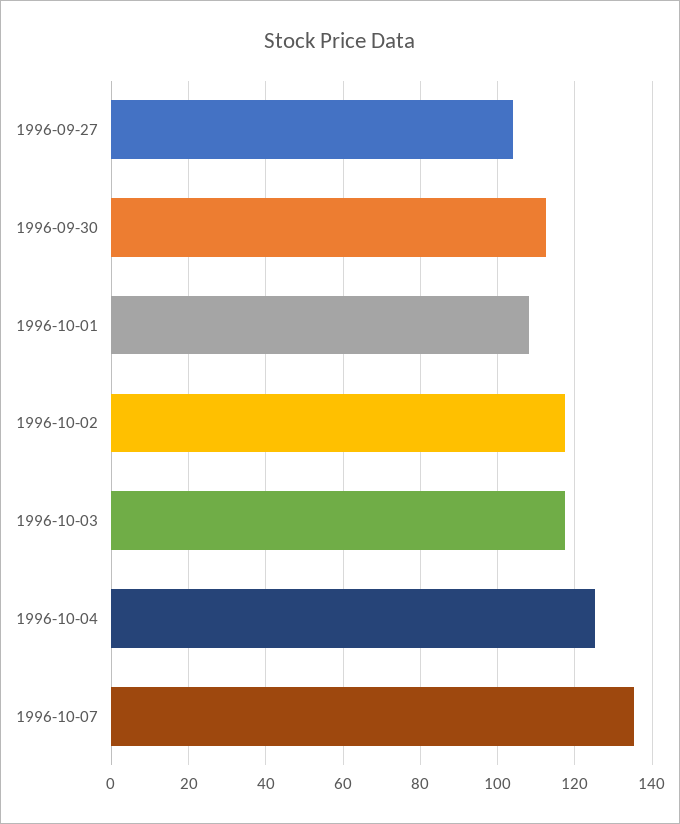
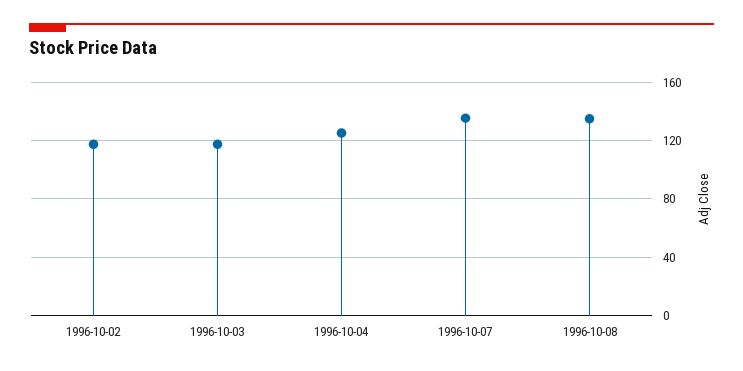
1996-09-27: 104 -> none
1996-09-30: 112 -> none
1996-10-01: 108 -> none
1996-10-08: none -> 135

